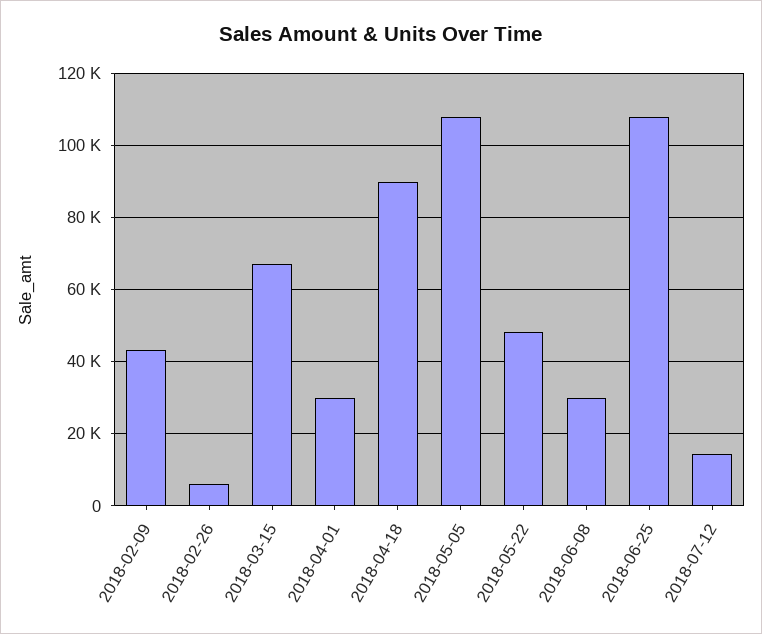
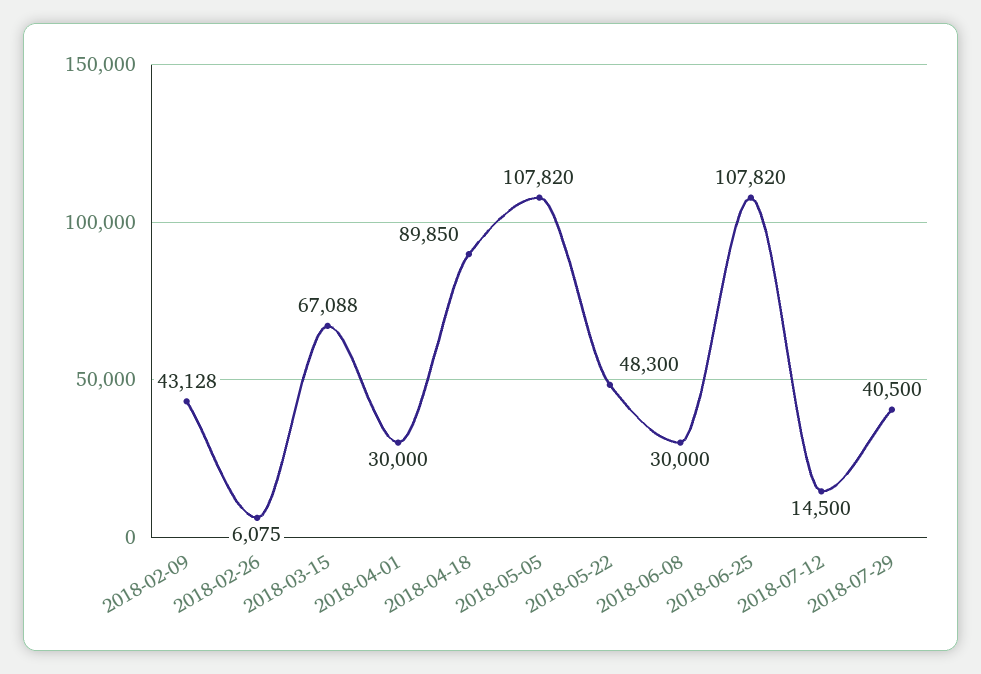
2018-07-29: none -> 40500

